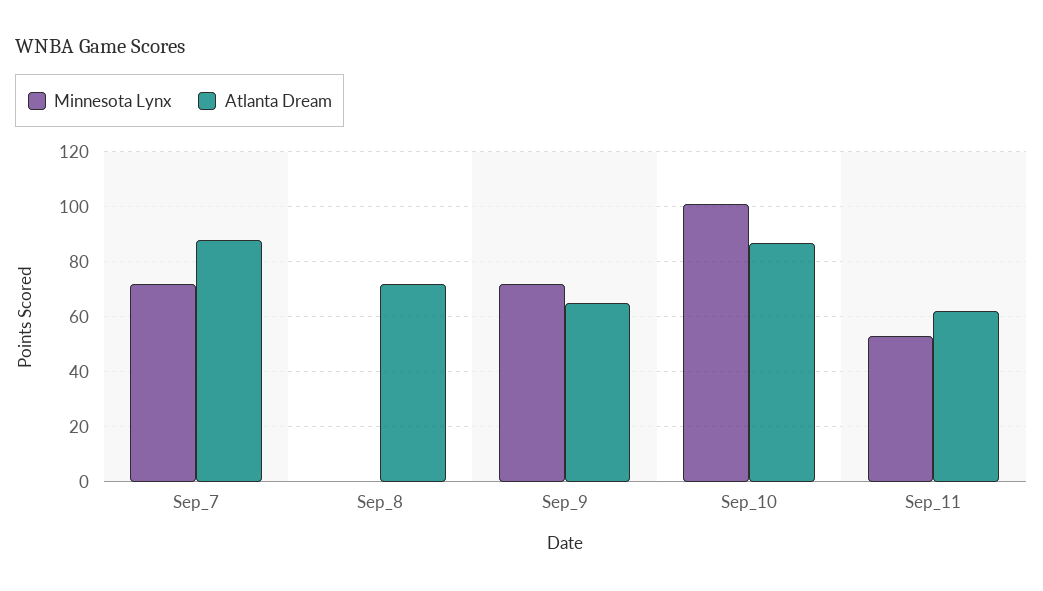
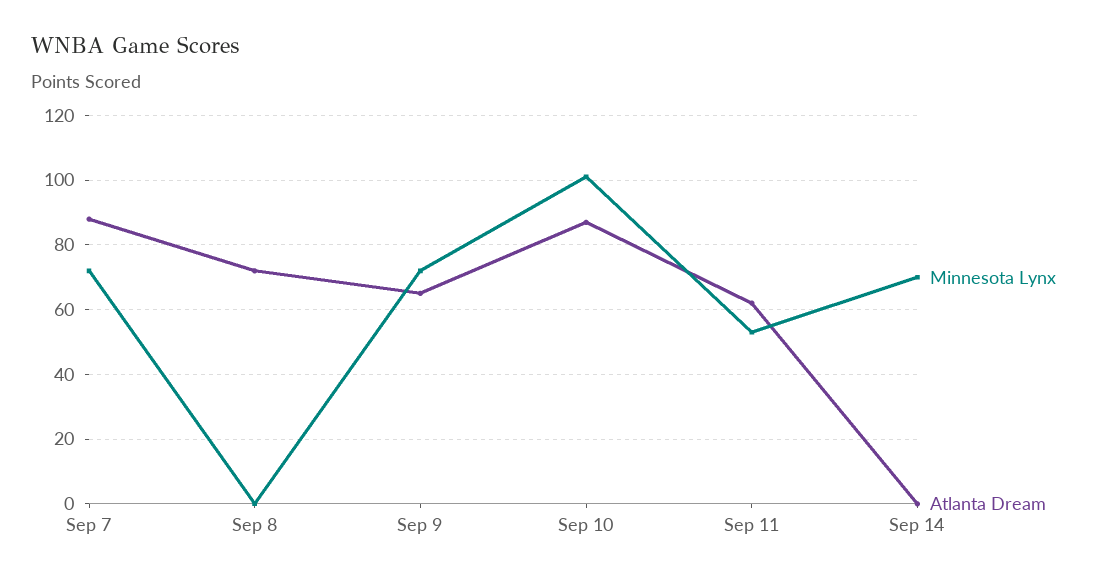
Minnesota Lynx, Sep 14: none -> 70
Atlanta Dream, Sep 14: none -> 0

